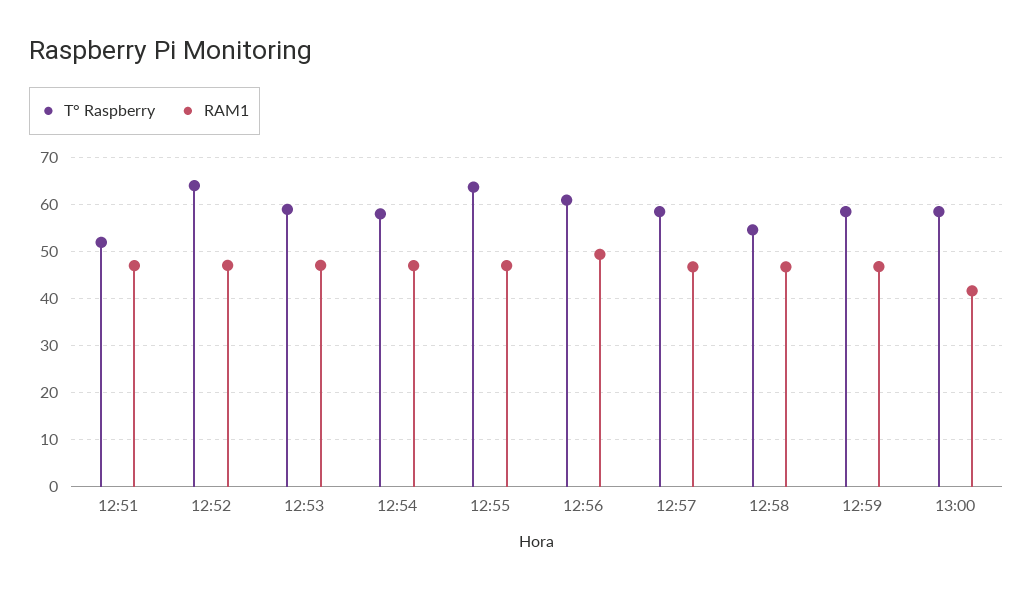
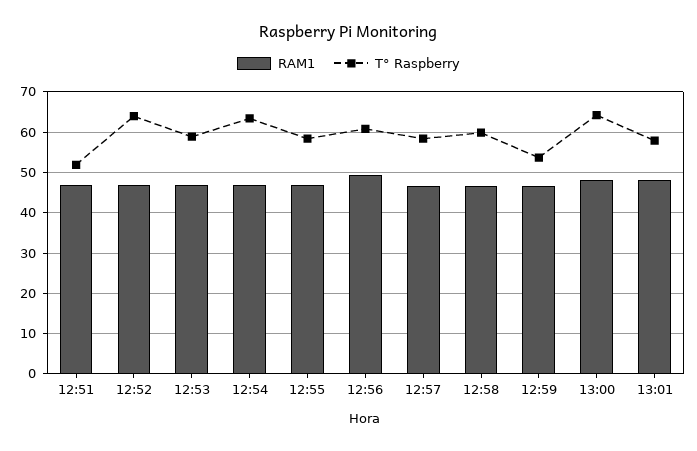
T° Raspberry, 12:54: 58 -> 64
T° Raspberry, 12:55: 64 -> 58
T° Raspberry, 12:58: 54 -> 60
T° Raspberry, 12:59: 58 -> 54
T° Raspberry, 13:00: 58 -> 64
RAM1, 13:00: 42 -> 48
RAM1, 13:01: none -> 48
T° Raspberry, 13:01: none -> 58

